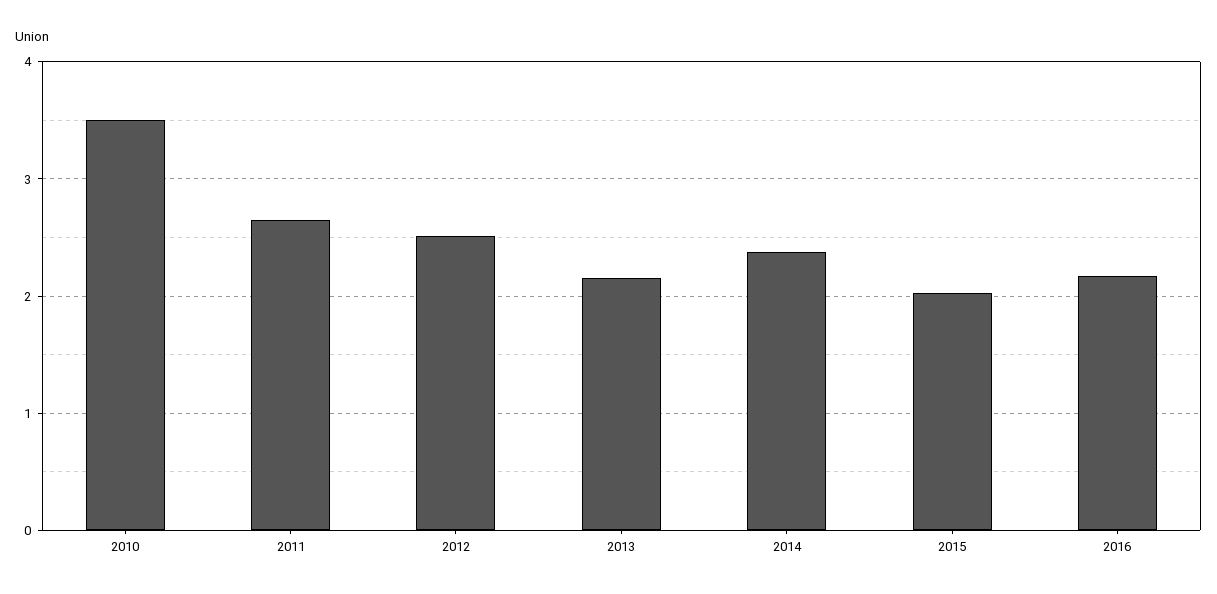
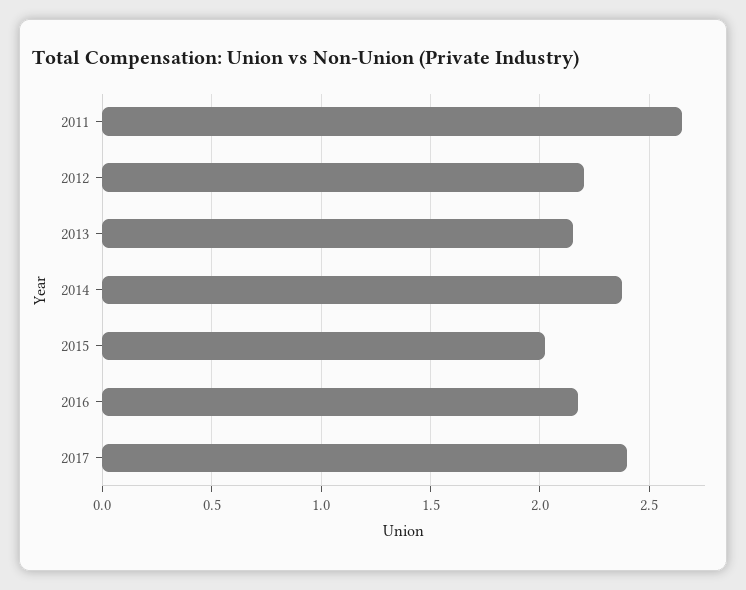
2010: 3.5 -> none
2012: 2.5 -> 2.2
2017: none -> 2.4

